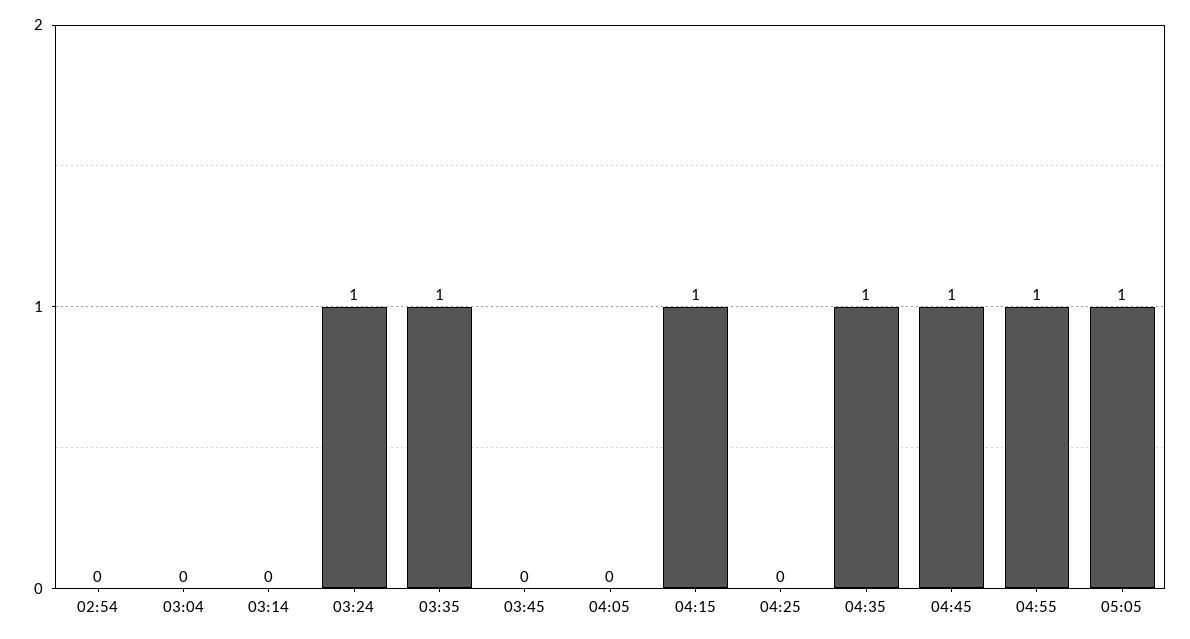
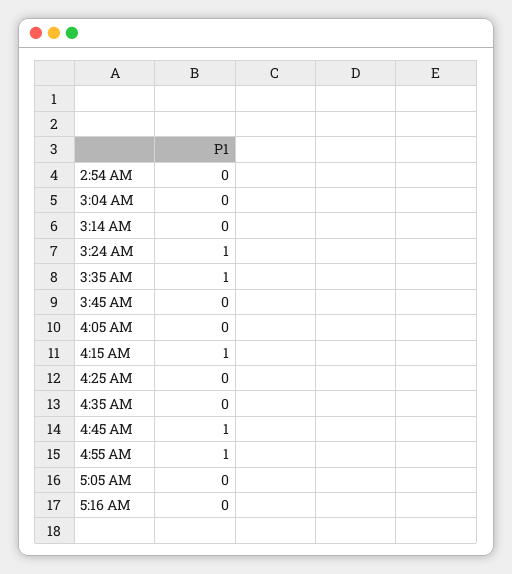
04:35: 1 -> 0
05:05: 1 -> 0
5:16 AM: none -> 0

